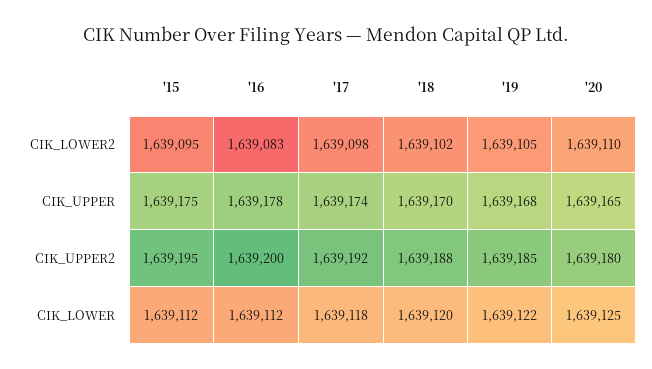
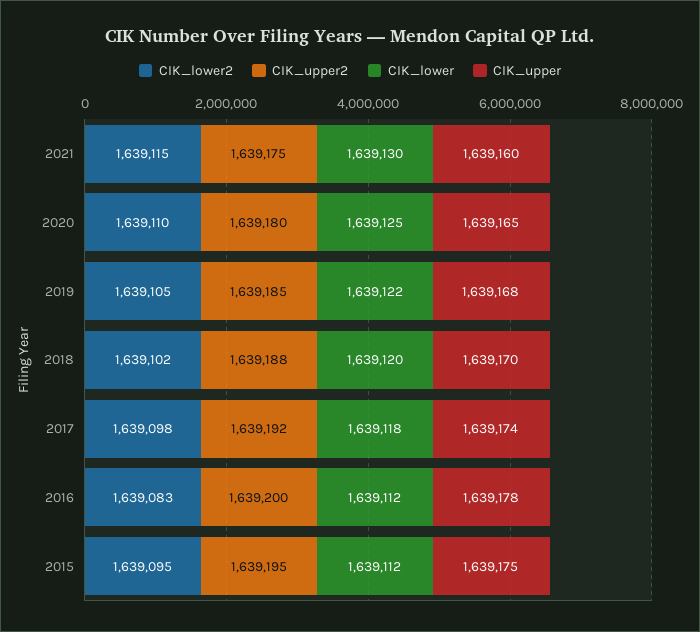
CIK_LOWER2, 2021: none -> 1639115
CIK_UPPER2, 2021: none -> 1639175
CIK_LOWER, 2021: none -> 1639130
CIK_UPPER, 2021: none -> 1639160

